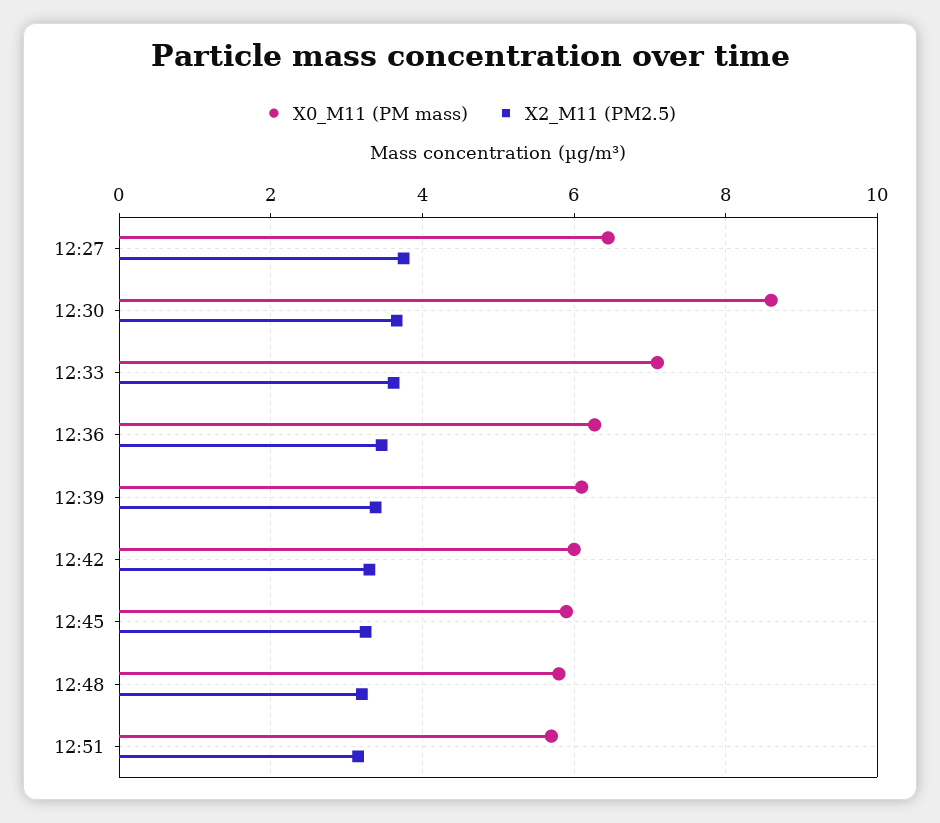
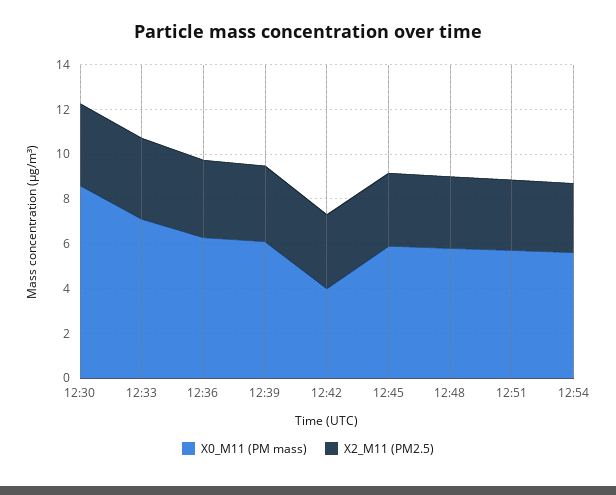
X0_M11 (PM mass), 12:27: 6.4 -> none
X2_M11 (PM2.5), 12:27: 3.8 -> none
X0_M11 (PM mass), 12:42: 6 -> 4
X0_M11 (PM mass), 12:54: none -> 5.5
X2_M11 (PM2.5), 12:54: none -> 3

